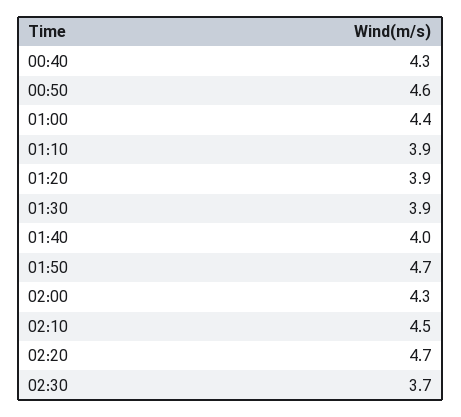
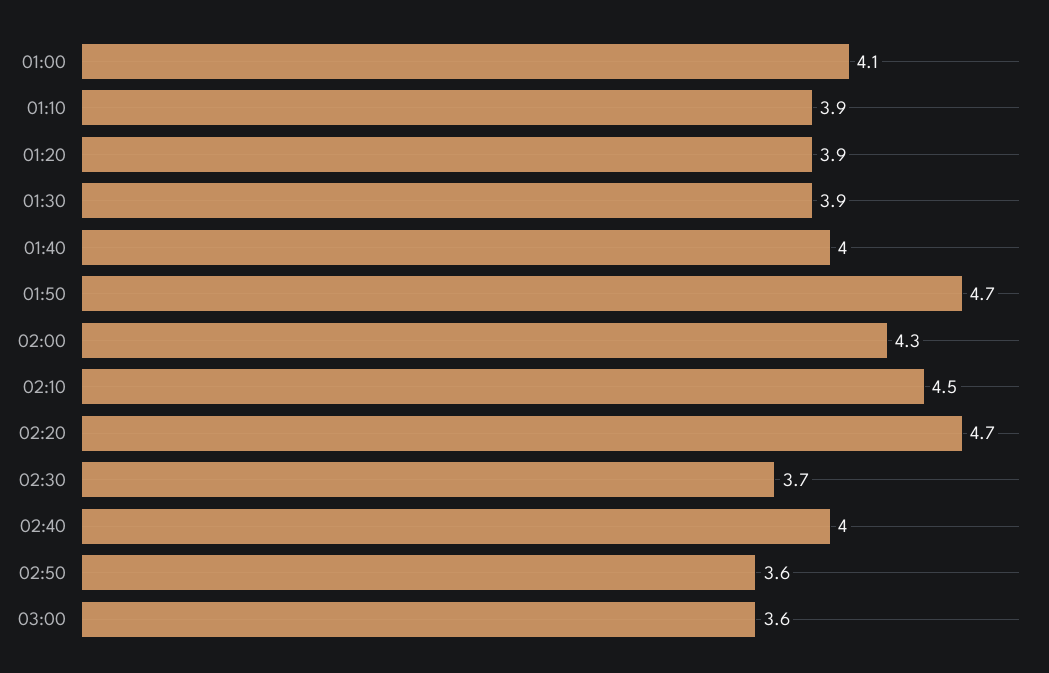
00:40: 4.3 -> none
00:50: 4.6 -> none
01:00: 4.4 -> 4.1
02:40: none -> 4
02:50: none -> 3.6
03:00: none -> 3.6

